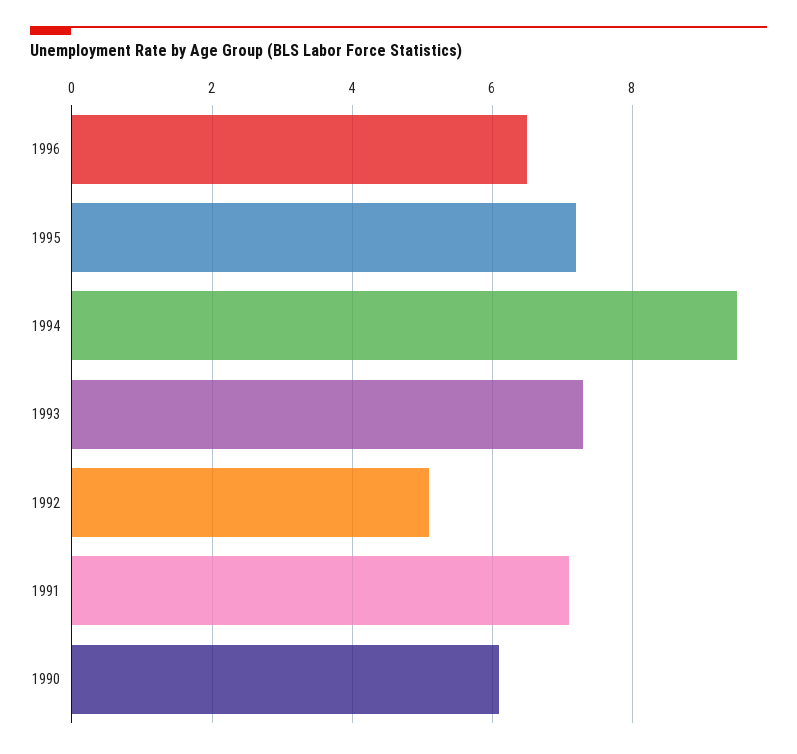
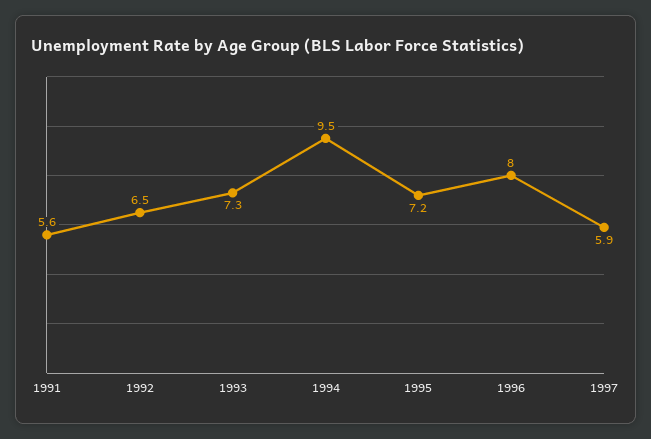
1996: 6.5 -> 8
1992: 5 -> 6.5
1991: 7 -> 5.6
1990: 6 -> none
1997: none -> 5.9

